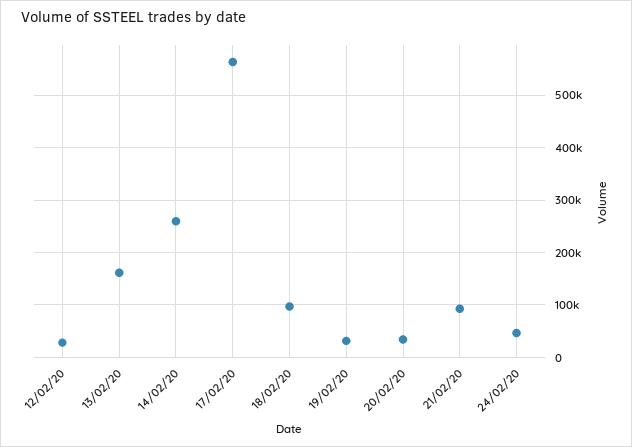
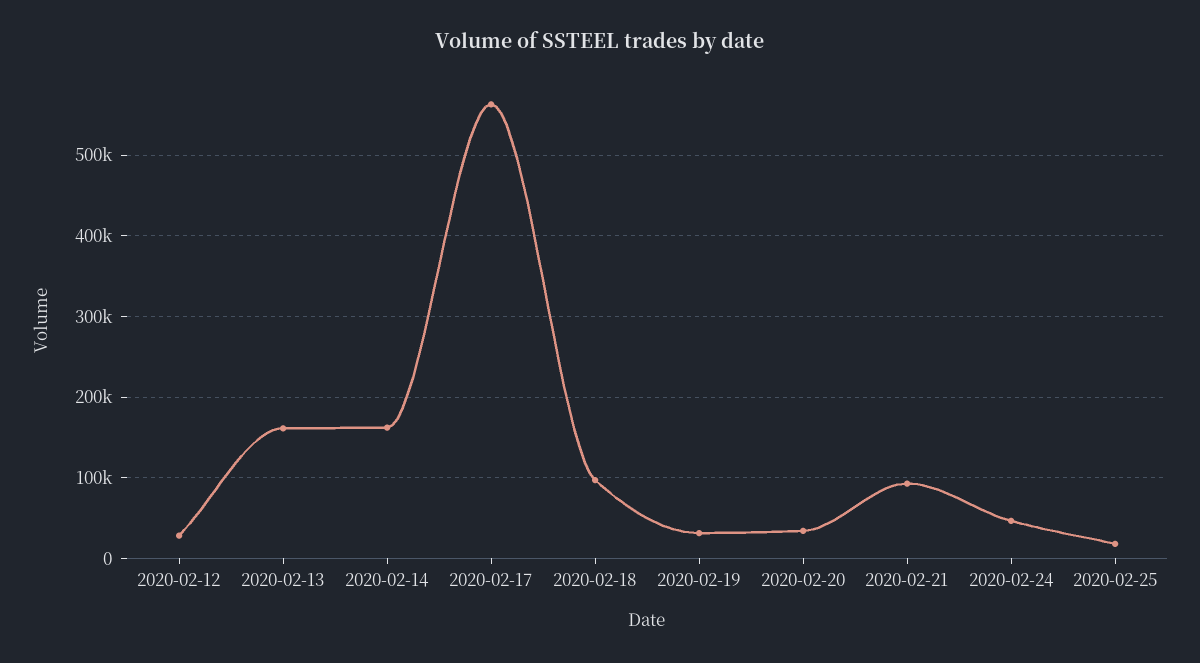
14/02/20: 260000 -> 160000
2020-02-25: none -> 20000

